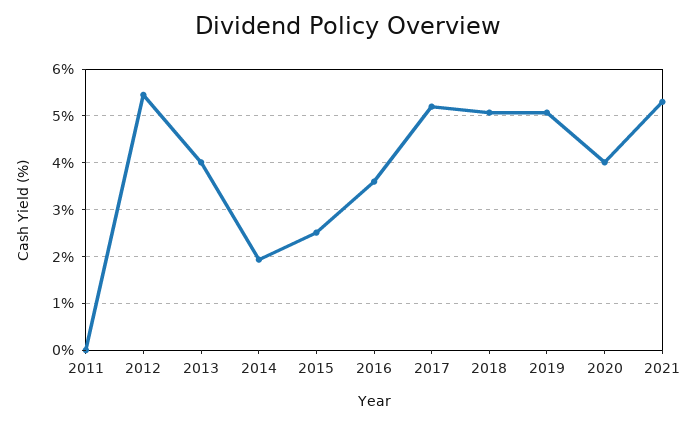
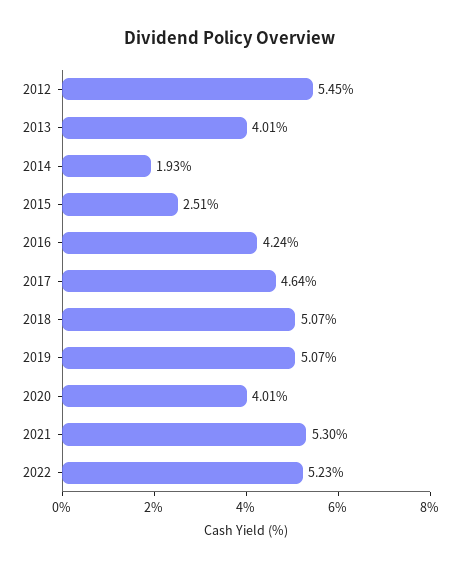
2011: 0 -> none
2016: 3.6 -> 4.24
2017: 5.2 -> 4.64
2022: none -> 5.23

